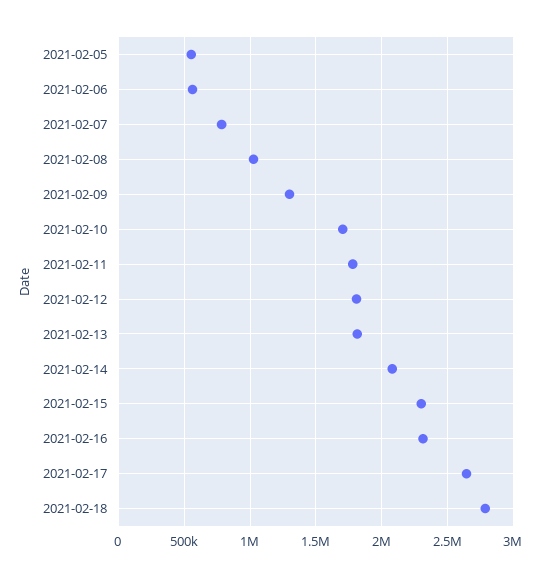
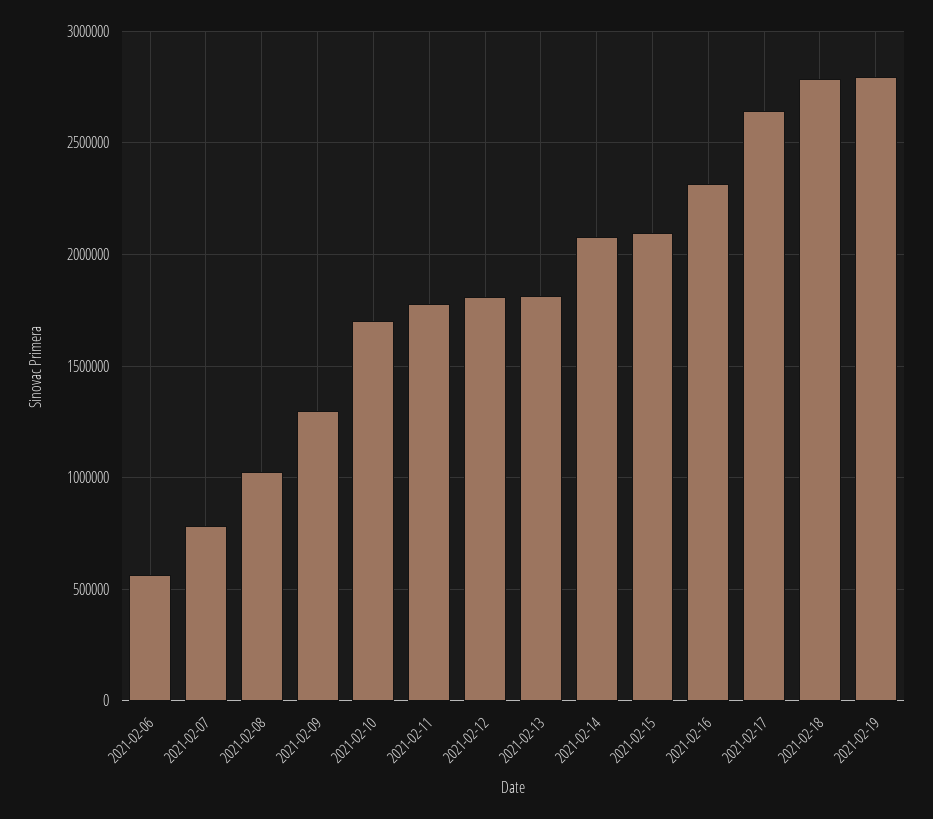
2021-02-05: 550000 -> none
2021-02-15: 2300000 -> 2100000
2021-02-19: none -> 2800000

